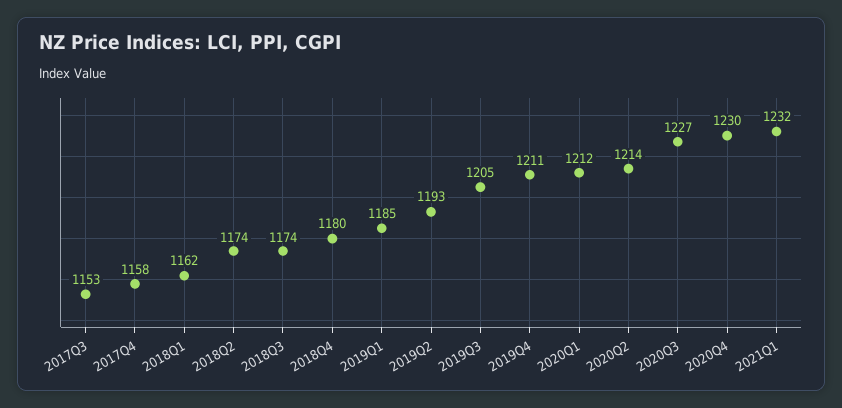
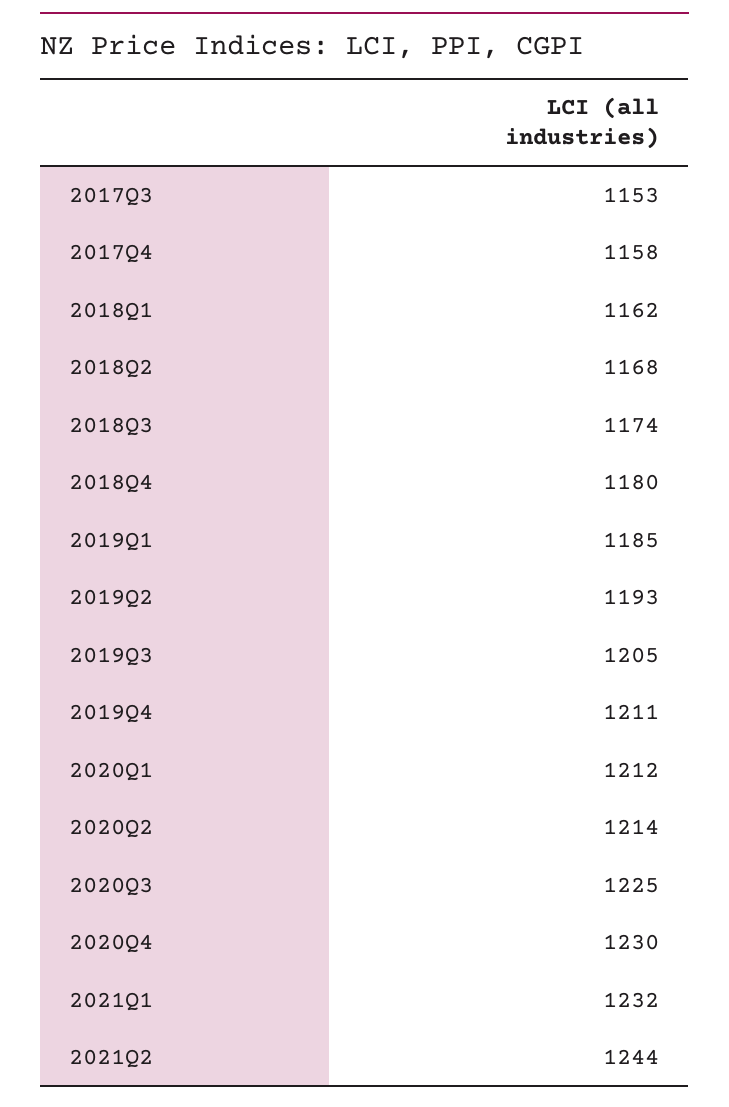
2018Q2: 1174 -> 1168
2020Q3: 1227 -> 1225
2021Q2: none -> 1244

